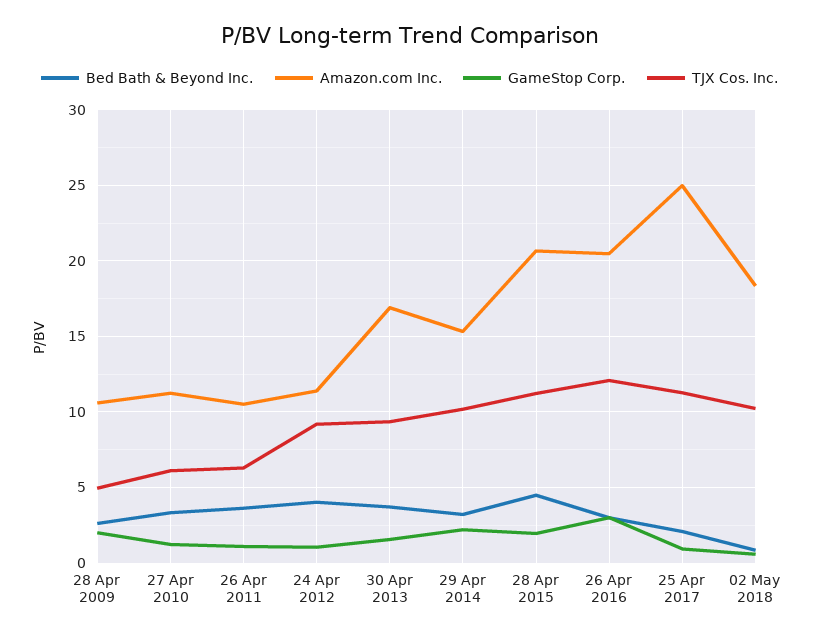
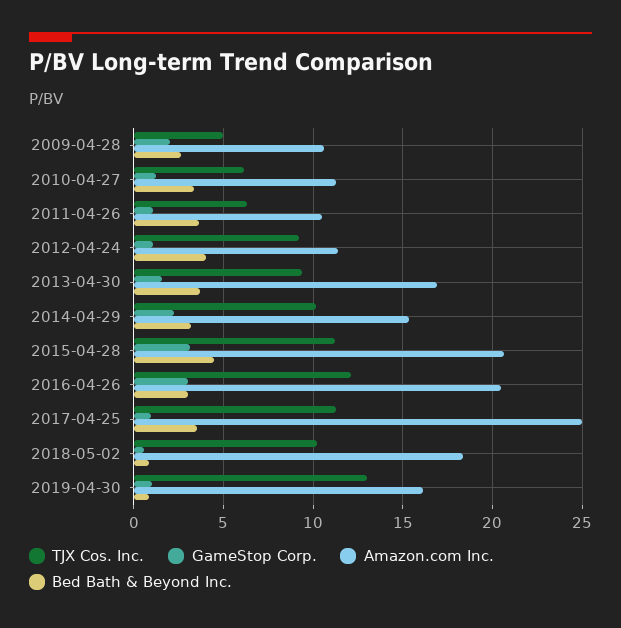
GameStop Corp., 28 Apr 2015: 2 -> 3
Bed Bath & Beyond Inc., 25 Apr 2017: 2 -> 3.5
TJX Cos. Inc., 2019-04-30: none -> 13
GameStop Corp., 2019-04-30: none -> 1
Amazon.com Inc., 2019-04-30: none -> 16
Bed Bath & Beyond Inc., 2019-04-30: none -> 1

